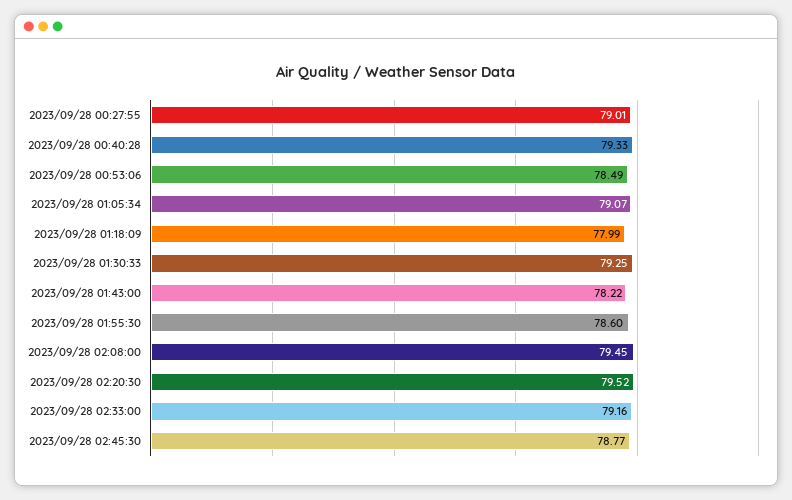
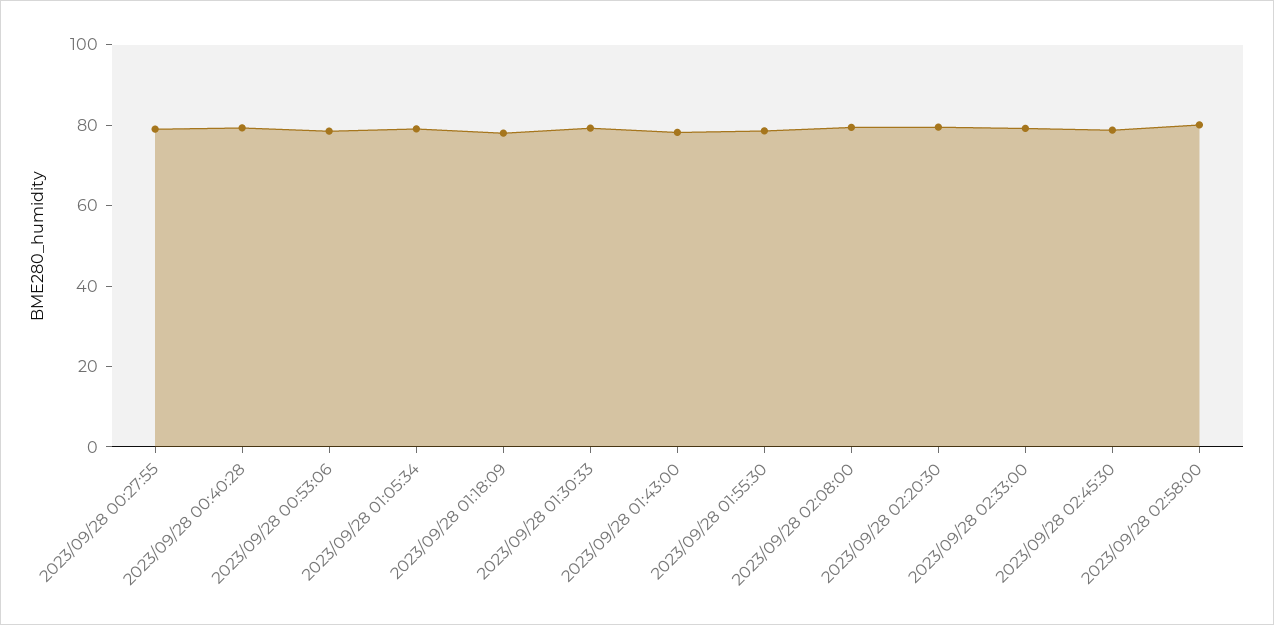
2023/09/28 02:58:00: none -> 80

